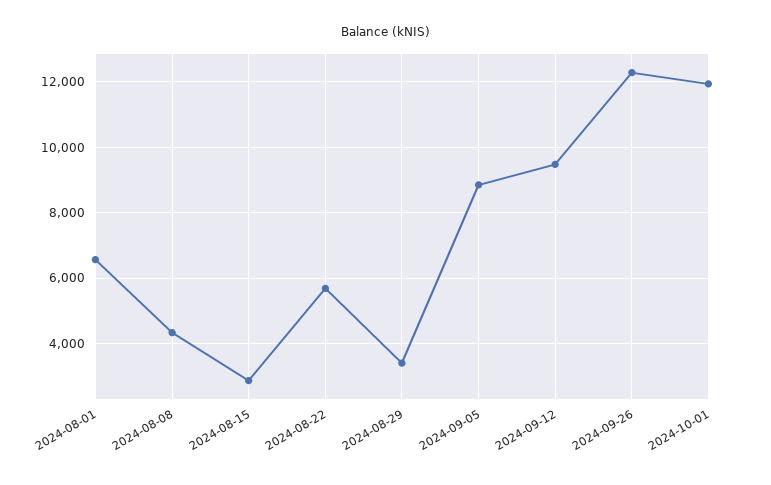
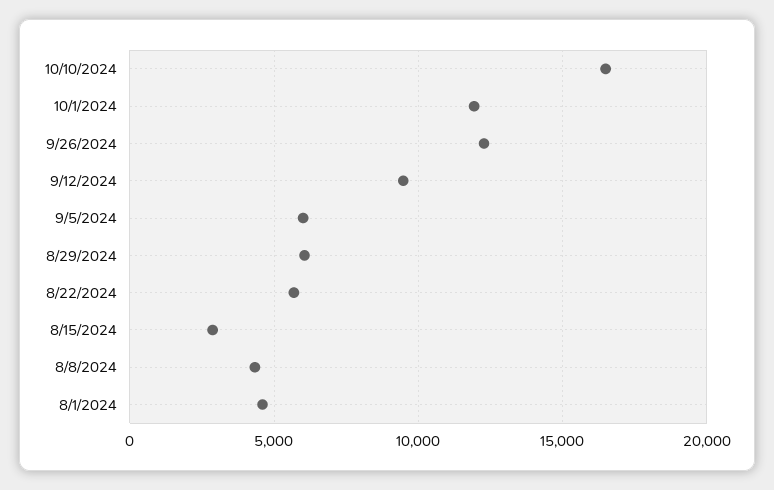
2024-08-01: 6600 -> 4500
2024-08-29: 3400 -> 6000
2024-09-05: 8800 -> 6000
10/10/2024: none -> 16500

